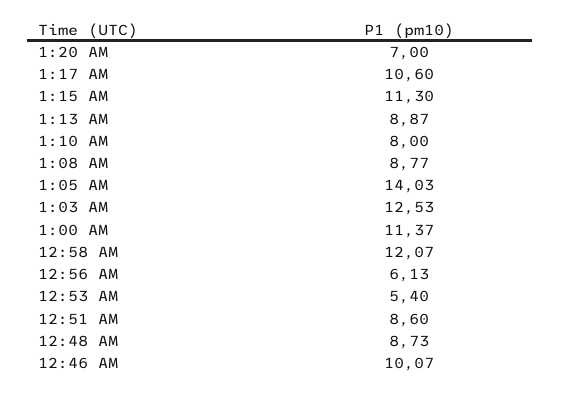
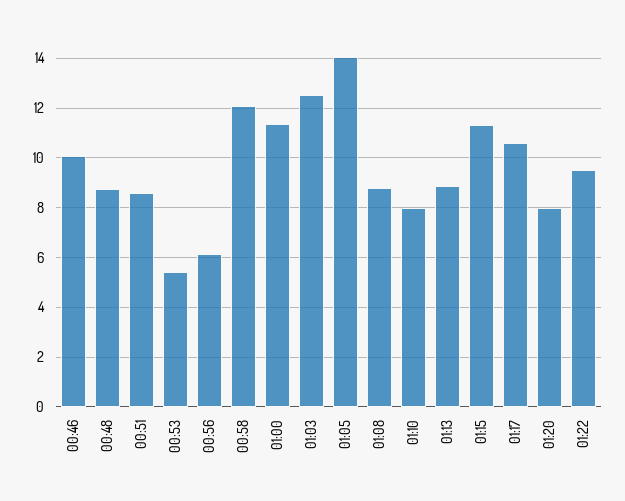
1:20 AM: 7 -> 8
01:22: none -> 9.5

